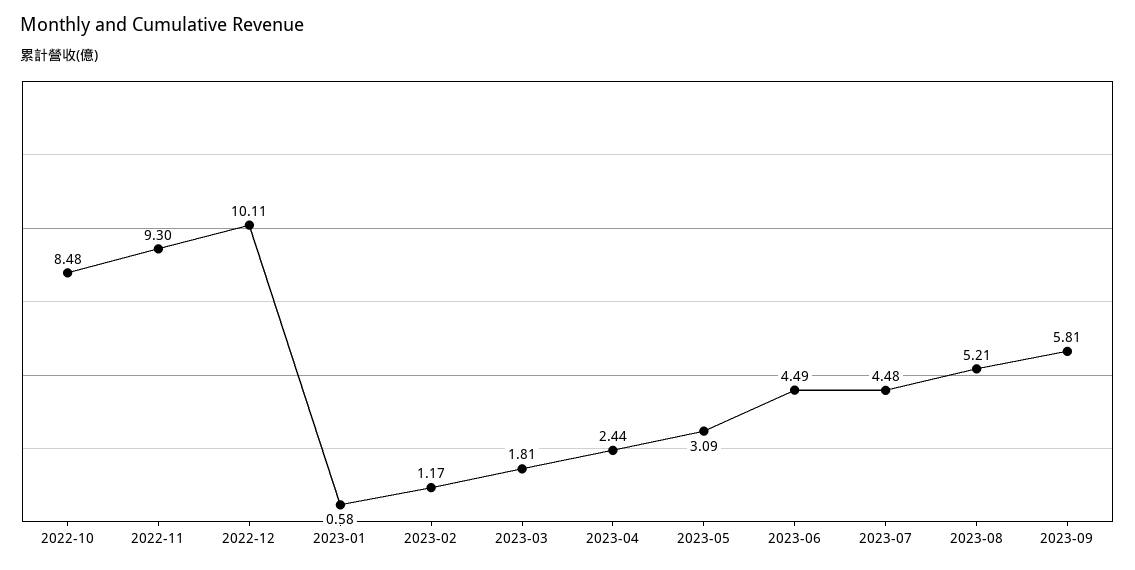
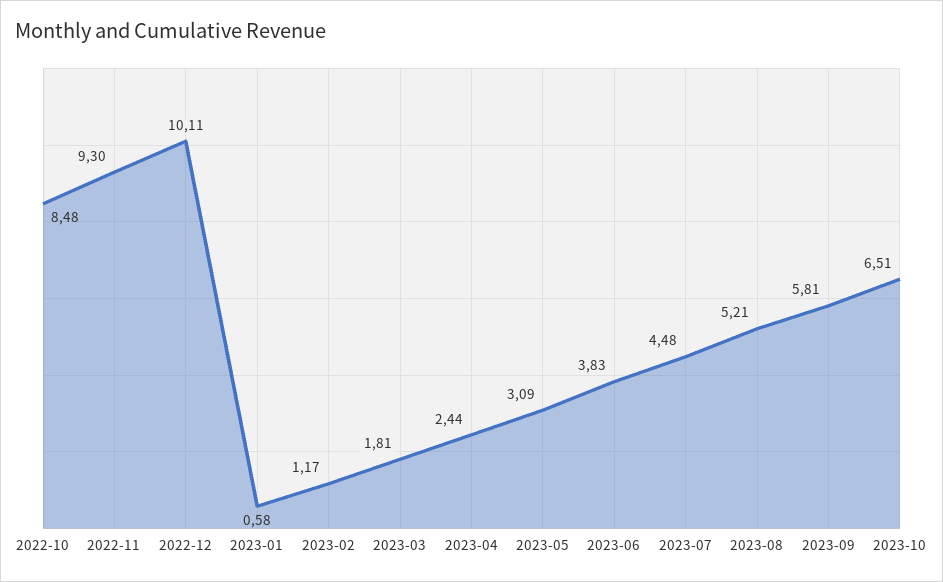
2023-06: 4.49 -> 3.83
2023-10: none -> 6.51

